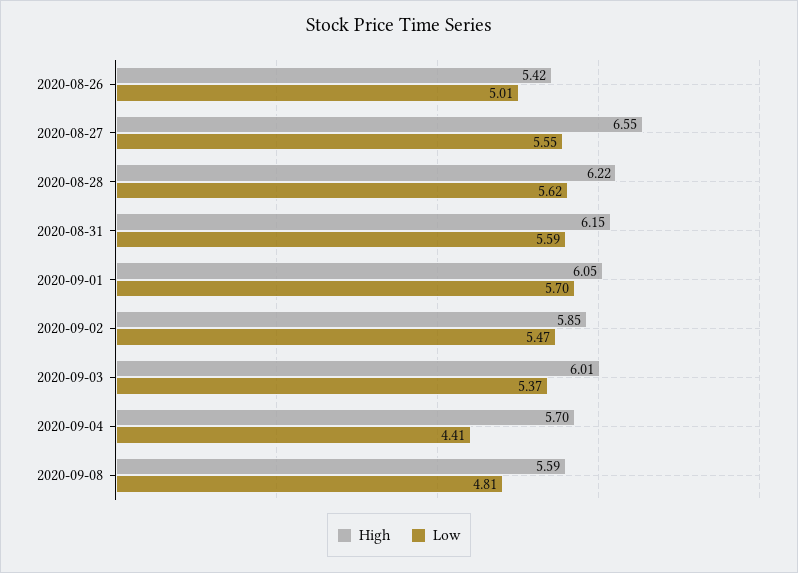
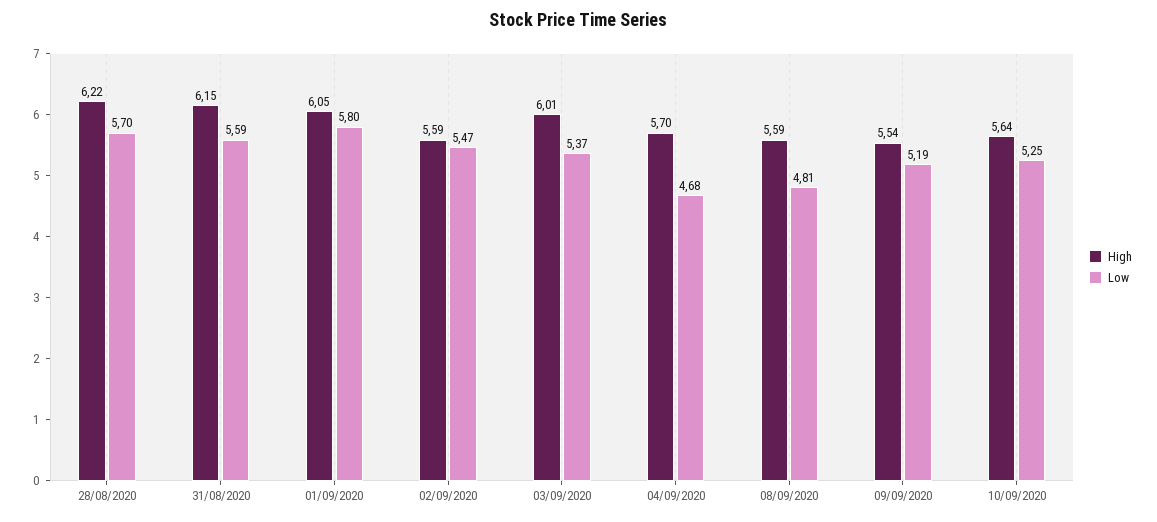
High, 2020-08-26: 5.42 -> none
Low, 2020-08-26: 5.01 -> none
High, 2020-08-27: 6.55 -> none
Low, 2020-08-27: 5.55 -> none
Low, 2020-08-28: 5.62 -> 5.7
Low, 2020-09-01: 5.7 -> 5.8
High, 2020-09-02: 5.85 -> 5.59
Low, 2020-09-04: 4.41 -> 4.68
High, 09/09/2020: none -> 5.54
Low, 09/09/2020: none -> 5.19
High, 10/09/2020: none -> 5.64
Low, 10/09/2020: none -> 5.25

